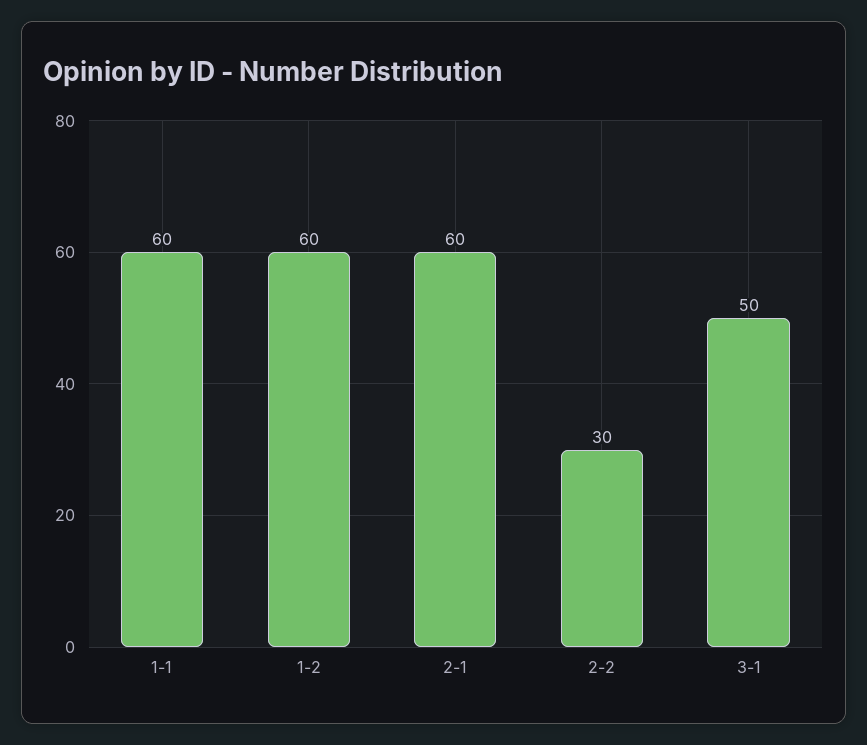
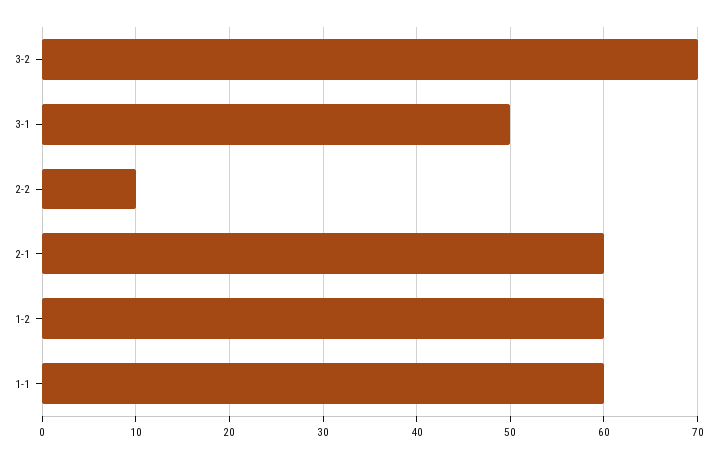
2-2: 30 -> 10
3-2: none -> 70

